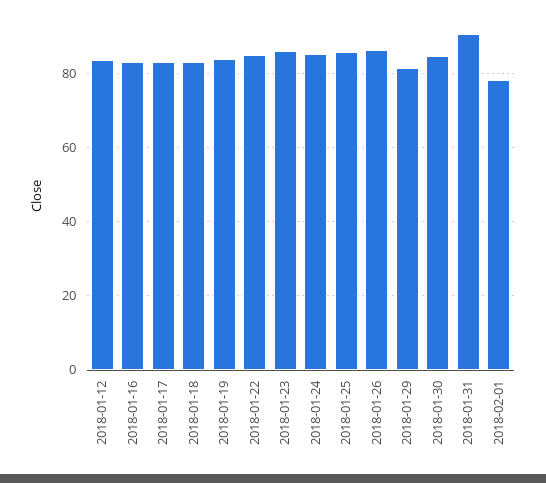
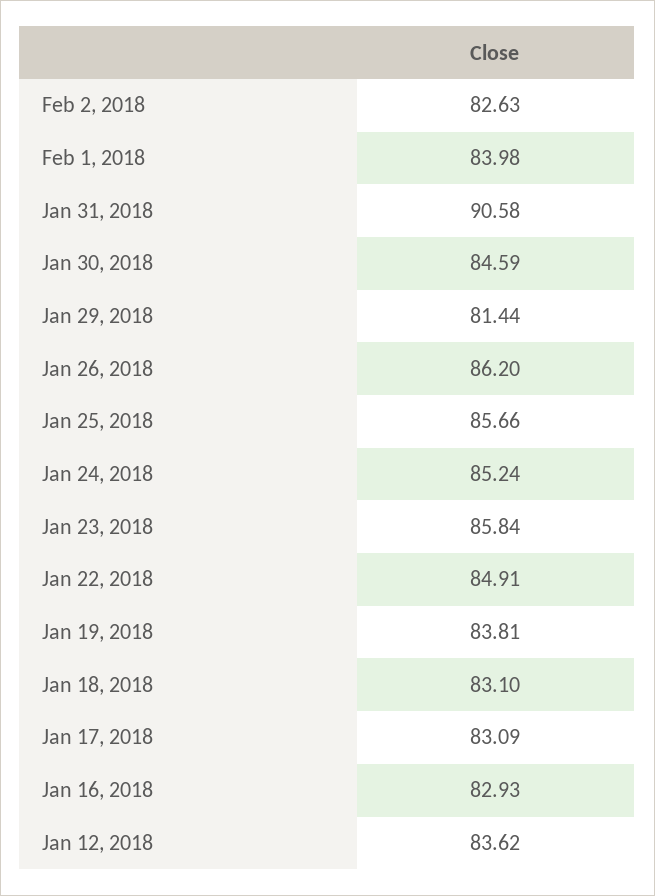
2018-02-01: 78 -> 83.98
Feb 2, 2018: none -> 82.63

